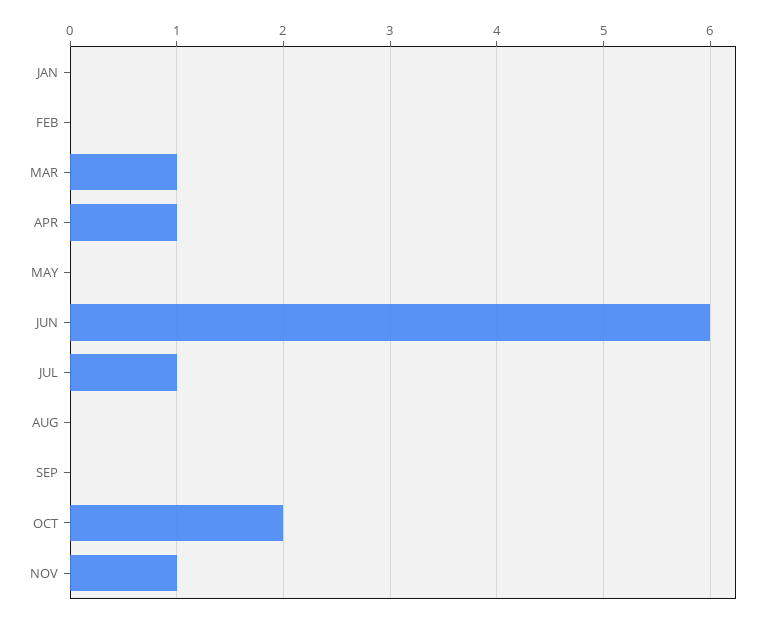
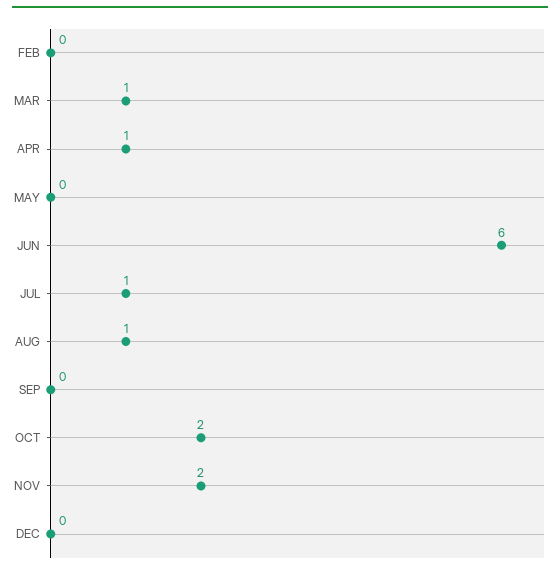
JAN: 0 -> none
AUG: 0 -> 1
NOV: 1 -> 2
DEC: none -> 0

